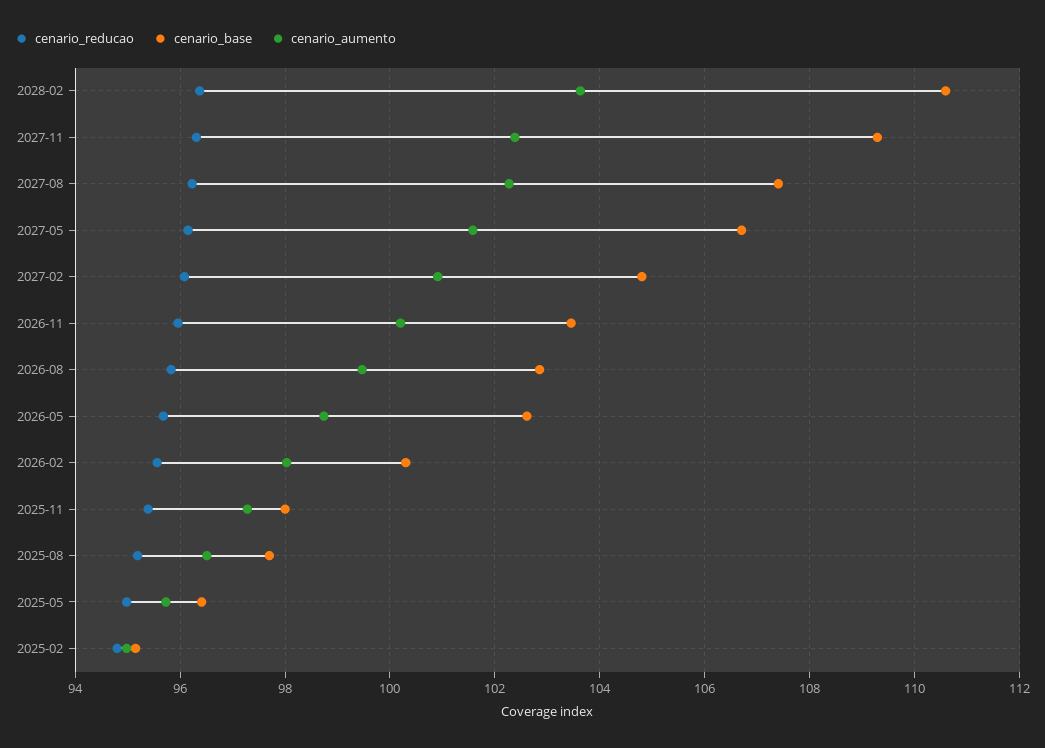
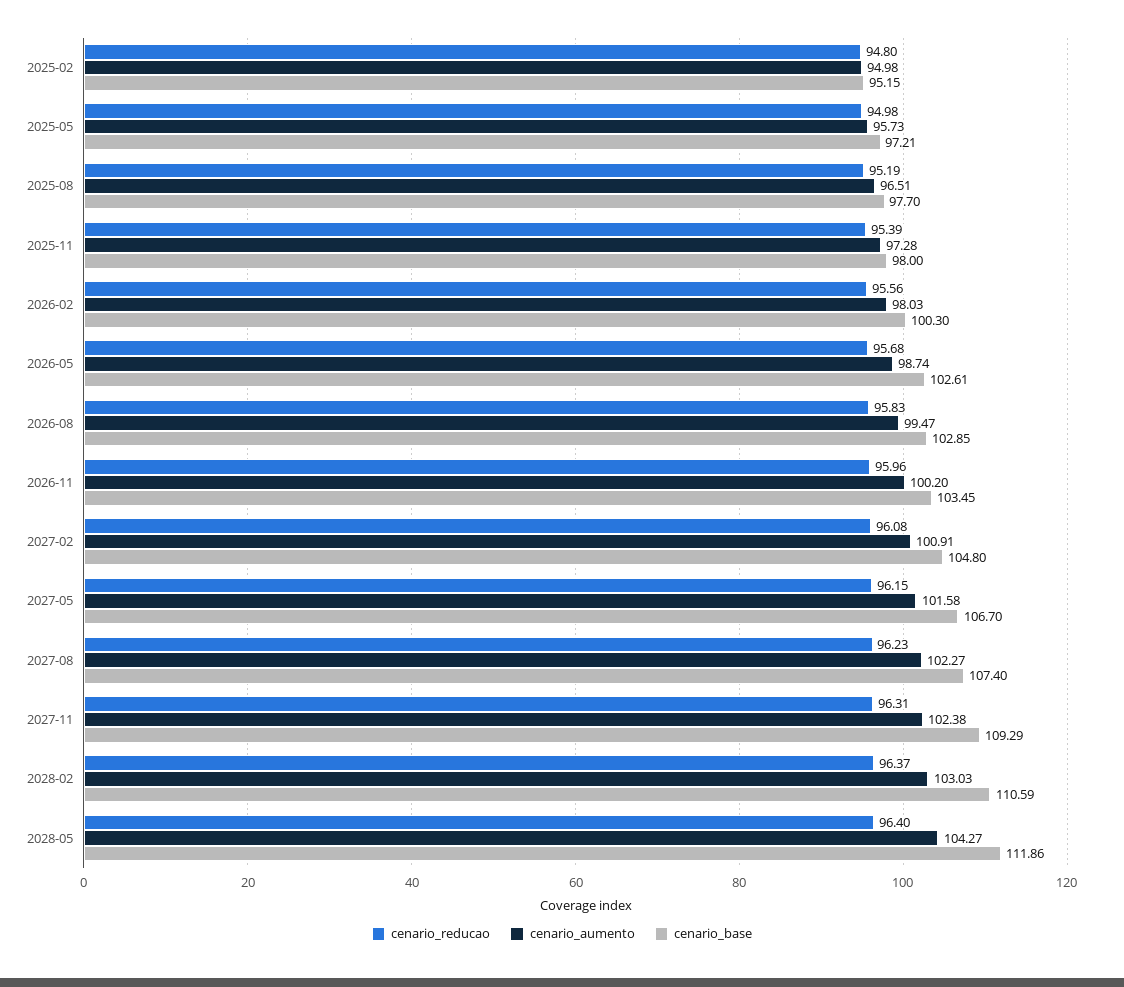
cenario_aumento, 2028-02: 103.6 -> 103.03
cenario_base, 2025-05: 96.4 -> 97.21
cenario_reducao, 2028-05: none -> 96.4
cenario_aumento, 2028-05: none -> 104.27
cenario_base, 2028-05: none -> 111.86

